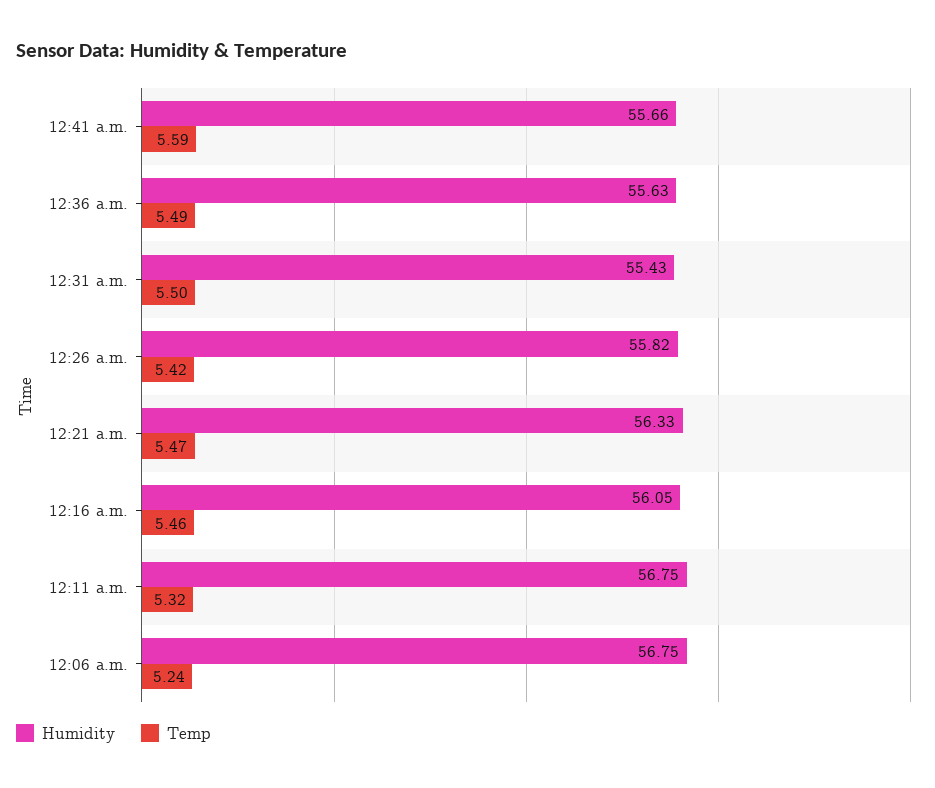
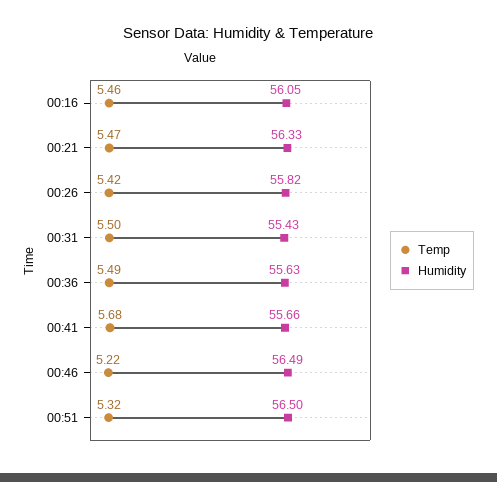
Temp, 12:41 a.m.: 5.59 -> 5.68
Humidity, 12:11 a.m.: 56.75 -> none
Temp, 12:11 a.m.: 5.32 -> none
Humidity, 12:06 a.m.: 56.75 -> none
Temp, 12:06 a.m.: 5.24 -> none
Temp, 00:46: none -> 5.22
Humidity, 00:46: none -> 56.49
Temp, 00:51: none -> 5.32
Humidity, 00:51: none -> 56.5

